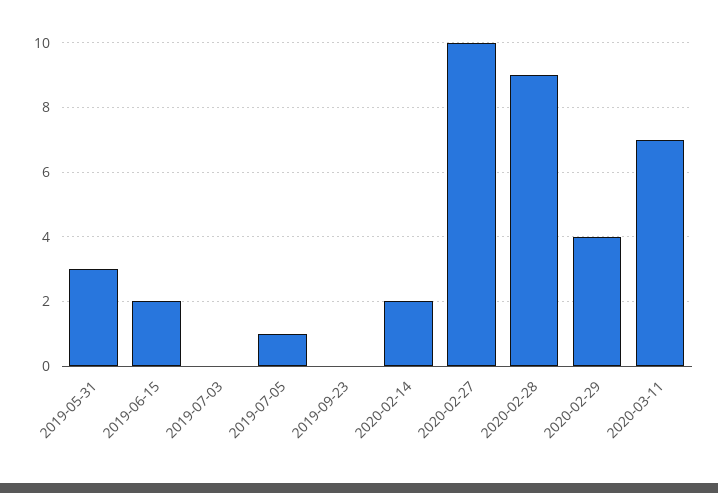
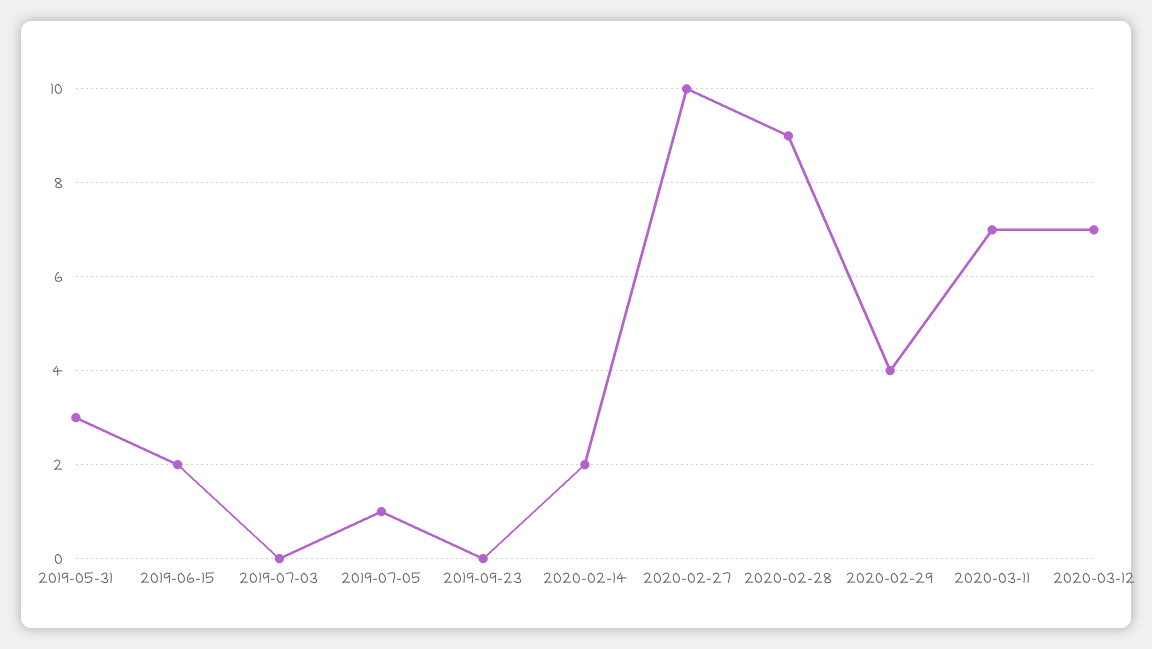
2020-03-12: none -> 7

